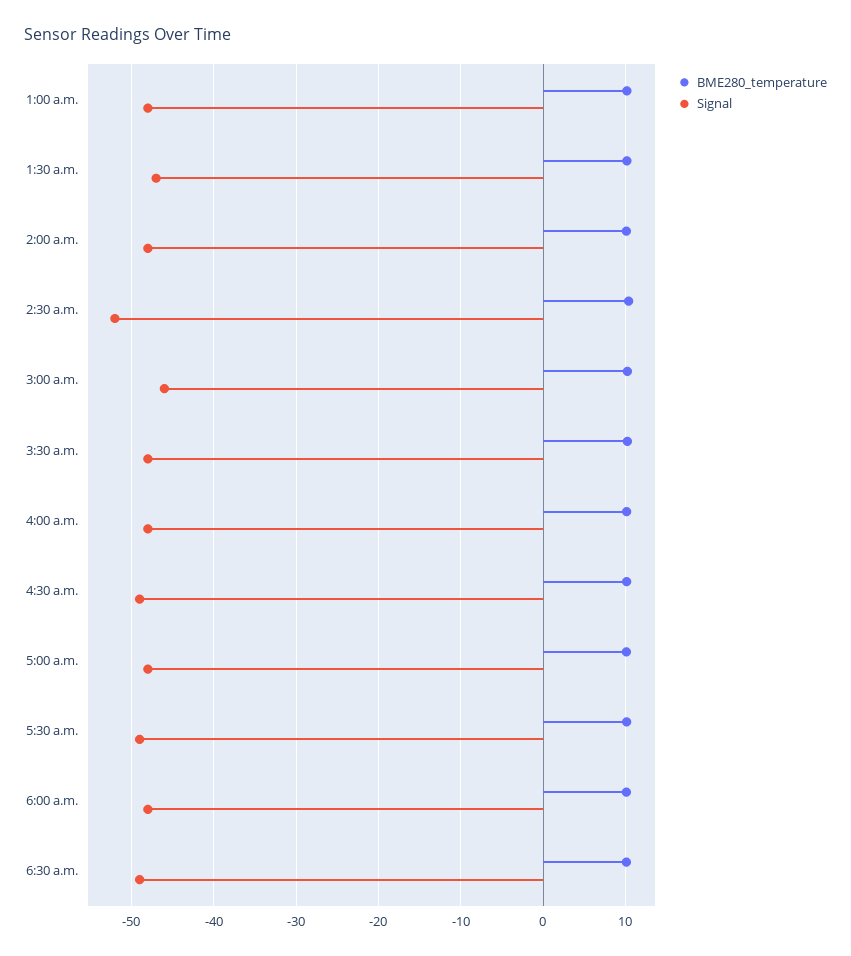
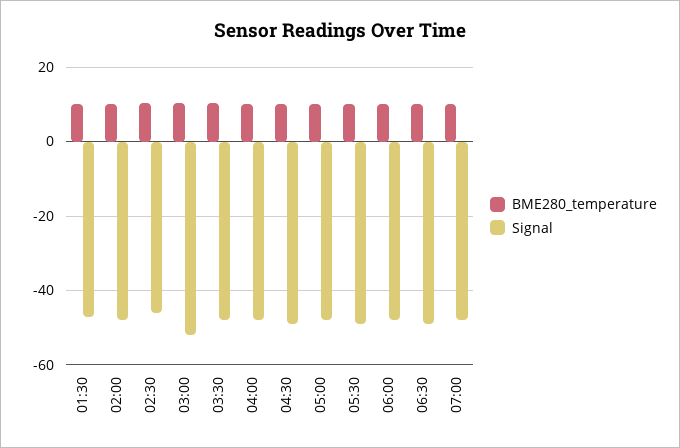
BME280_temperature, 1:00 a.m.: 10 -> none
Signal, 1:00 a.m.: -48 -> none
Signal, 2:30 a.m.: -52 -> -46
Signal, 3:00 a.m.: -46 -> -52
BME280_temperature, 07:00: none -> 10
Signal, 07:00: none -> -48

